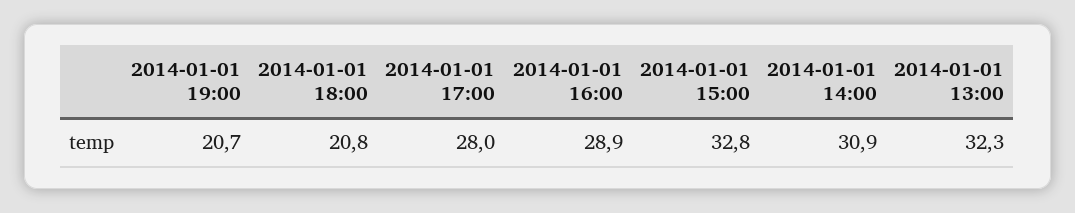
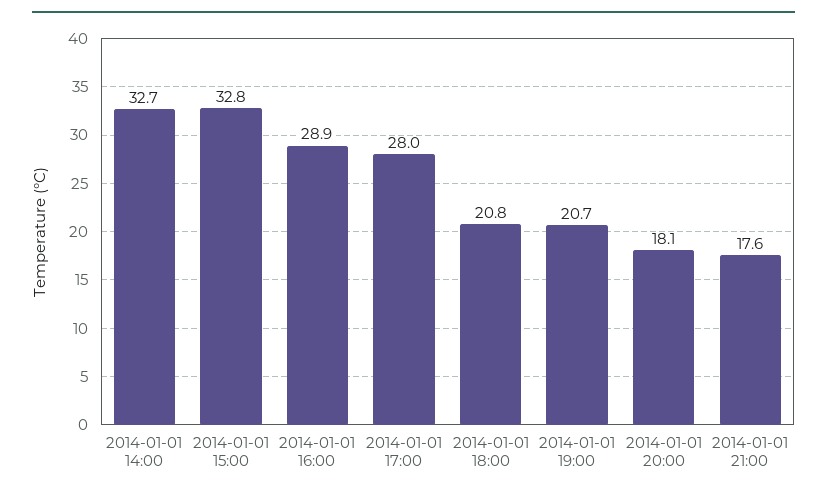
2014-01-01 14:00: 30.9 -> 32.7
2014-01-01 13:00: 32.3 -> none
2014-01-01 20:00: none -> 18.1
2014-01-01 21:00: none -> 17.6

